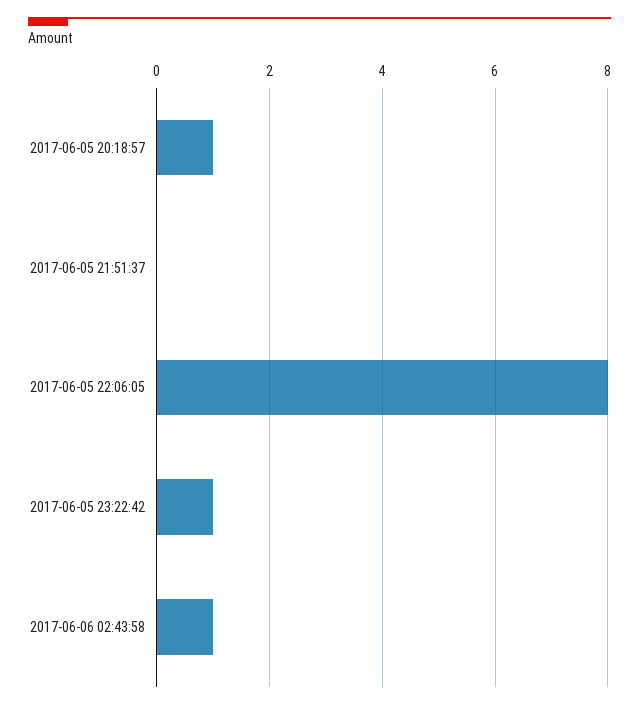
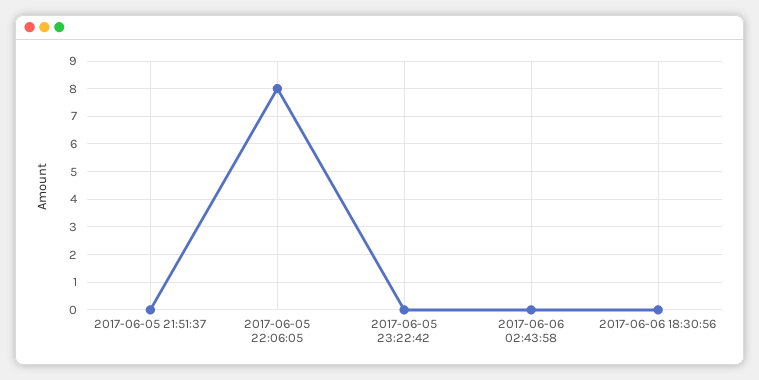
2017-06-05 20:18:57: 1 -> none
2017-06-05 23:22:42: 1 -> 0
2017-06-06 02:43:58: 1 -> 0
2017-06-06 18:30:56: none -> 0

